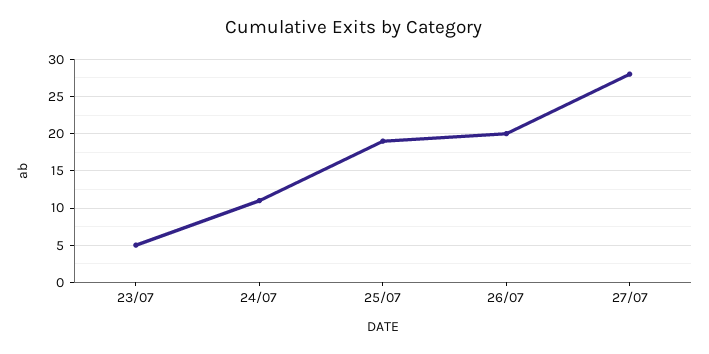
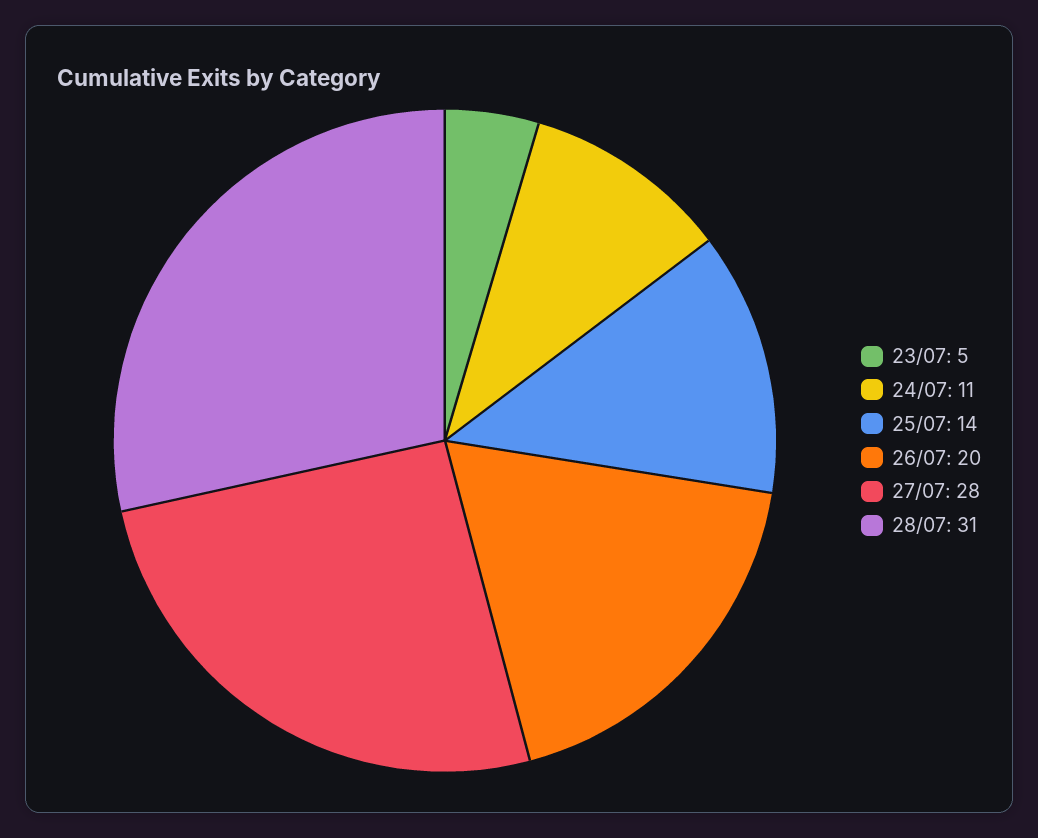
25/07: 19 -> 14
28/07: none -> 31

